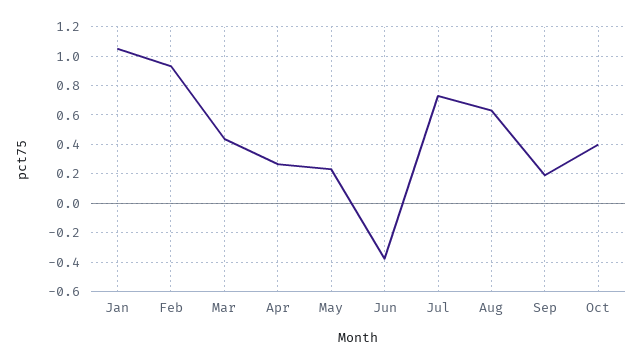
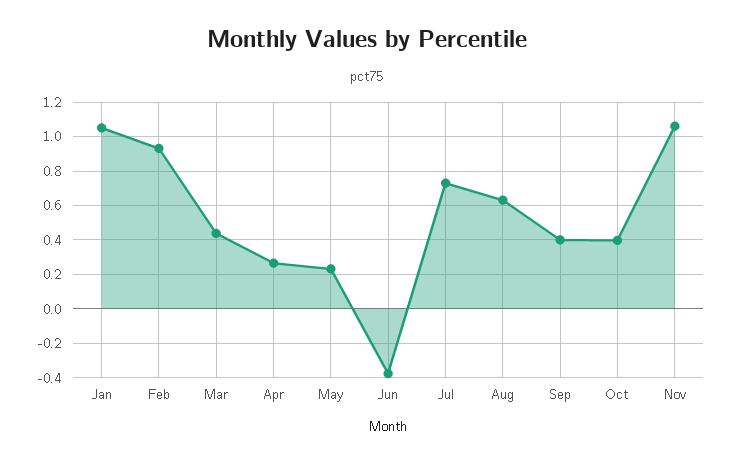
Sep: 0.2 -> 0.4
Nov: none -> 1.05

